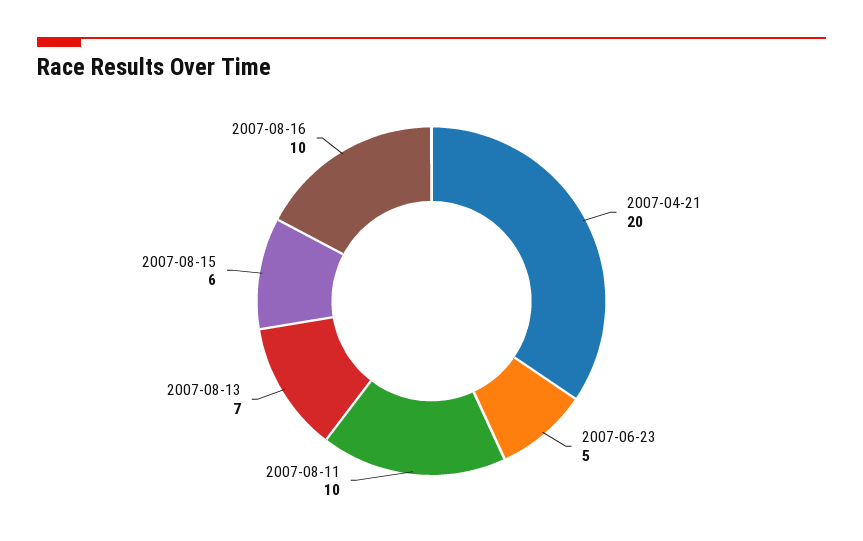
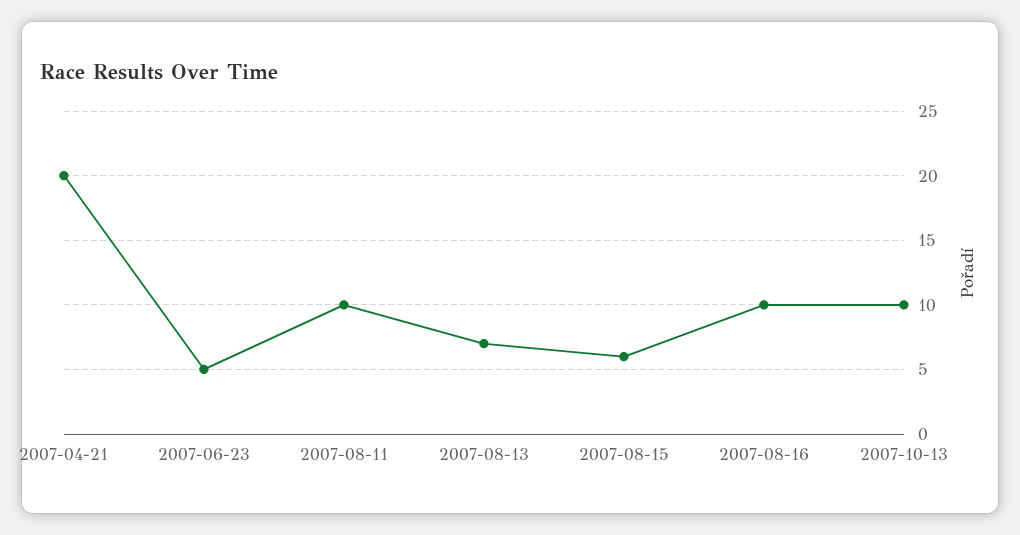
2007-10-13: none -> 10

